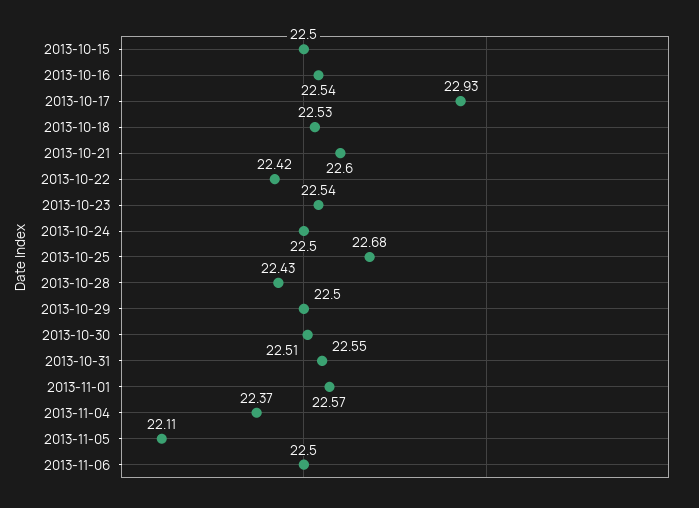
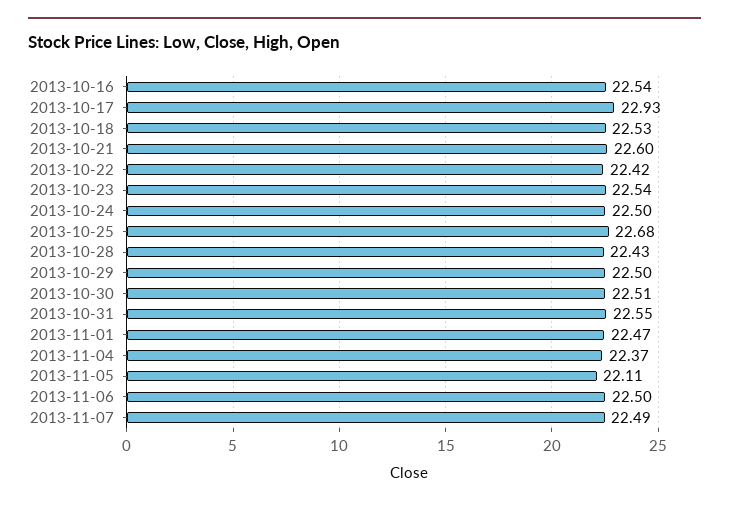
2013-10-15: 22.5 -> none
2013-11-01: 22.57 -> 22.47
2013-11-07: none -> 22.49

